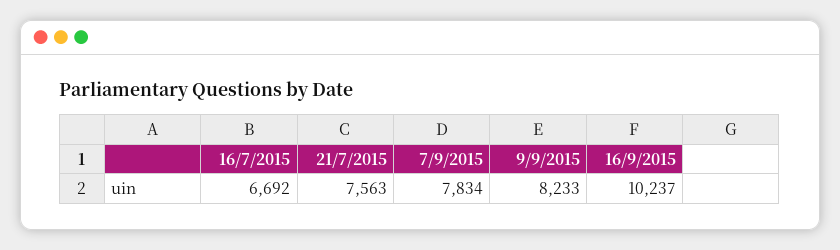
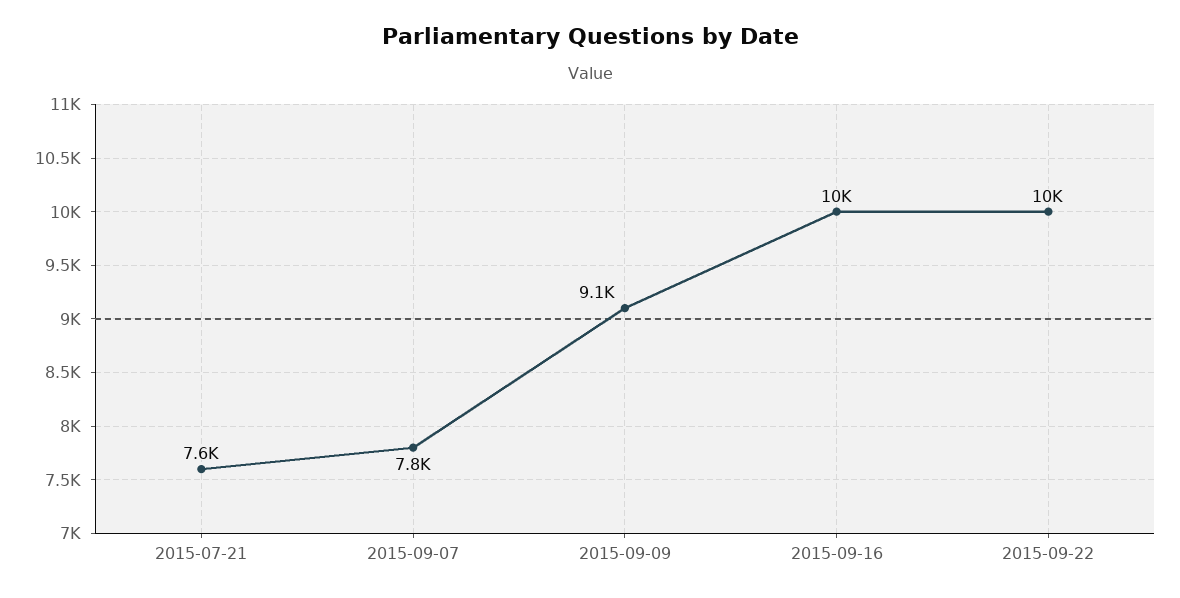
16/7/2015: 6692 -> none
9/9/2015: 8233 -> 9100
2015-09-22: none -> 10000

